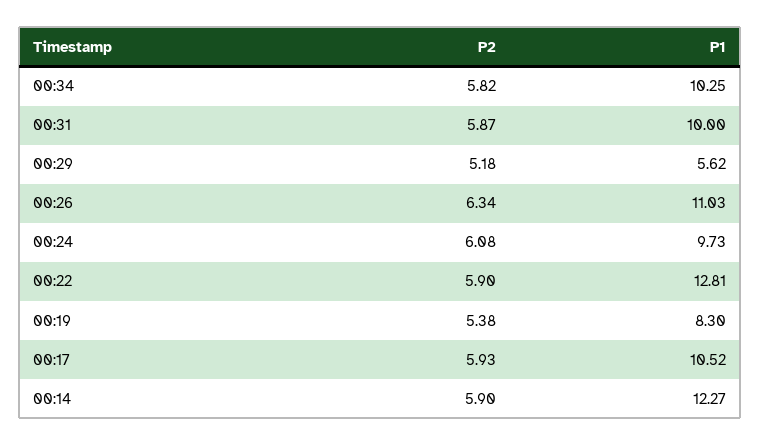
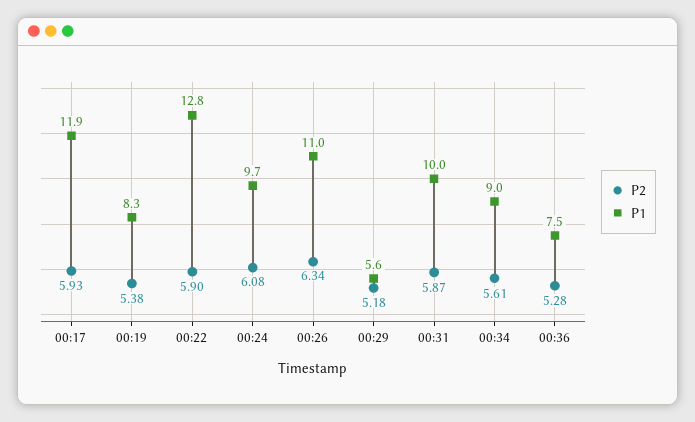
P2, 00:34: 5.82 -> 5.61
P1, 00:34: 10.25 -> 9
P1, 00:17: 10.52 -> 11.9
P2, 00:14: 5.9 -> none
P1, 00:14: 12.27 -> none
P2, 00:36: none -> 5.28
P1, 00:36: none -> 7.5

